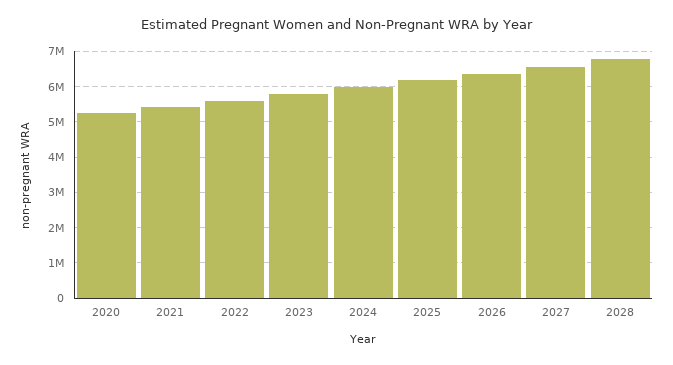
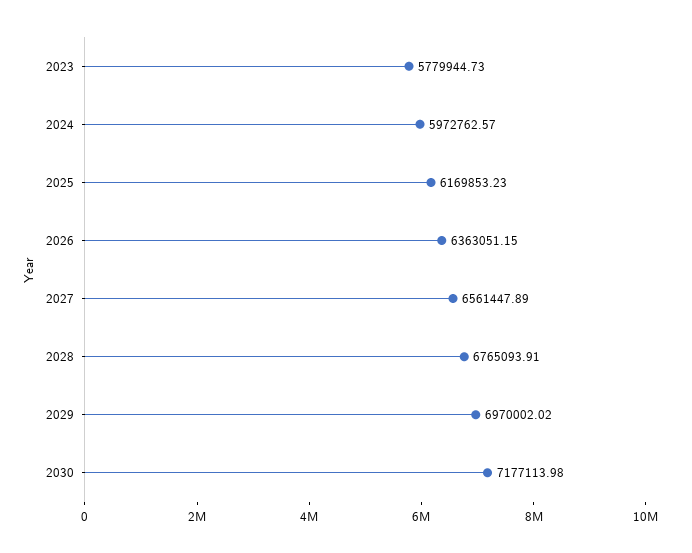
2020: 5200000 -> none
2021: 5400000 -> none
2022: 5600000 -> none
2029: none -> 6970002.02
2030: none -> 7177113.98

